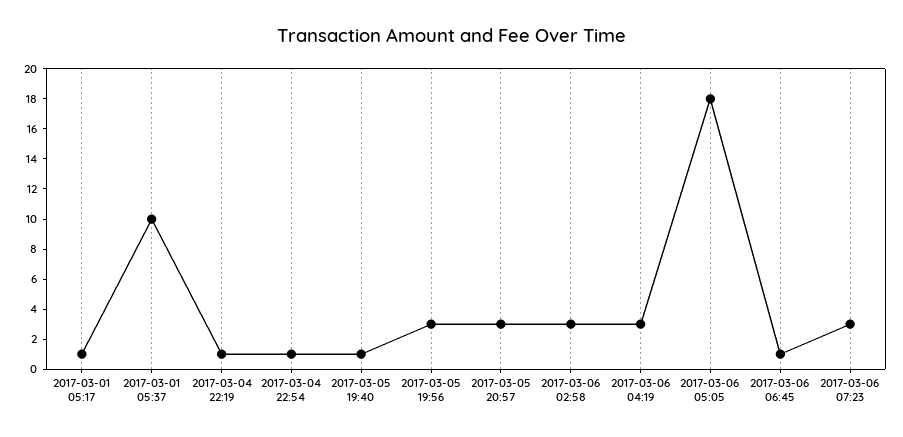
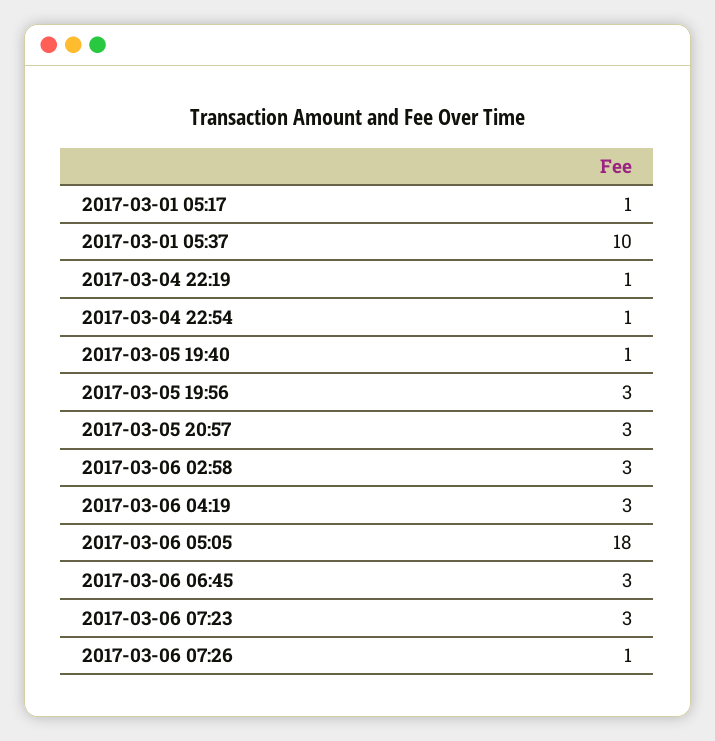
2017-03-06 06:45: 1 -> 3
2017-03-06 07:26: none -> 1

